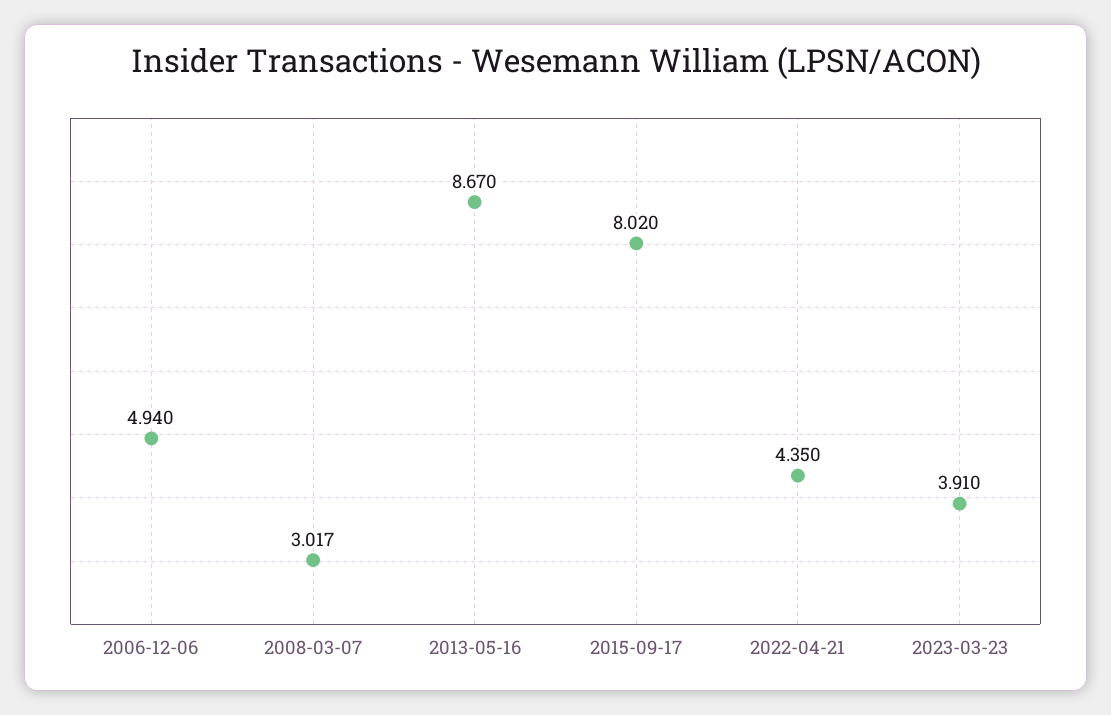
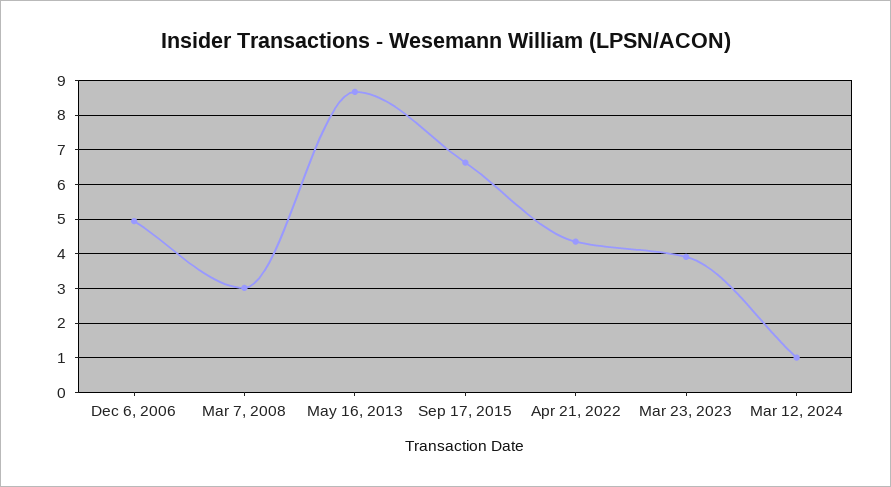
2015-09-17: 8.02 -> 6.6
Mar 12, 2024: none -> 1

